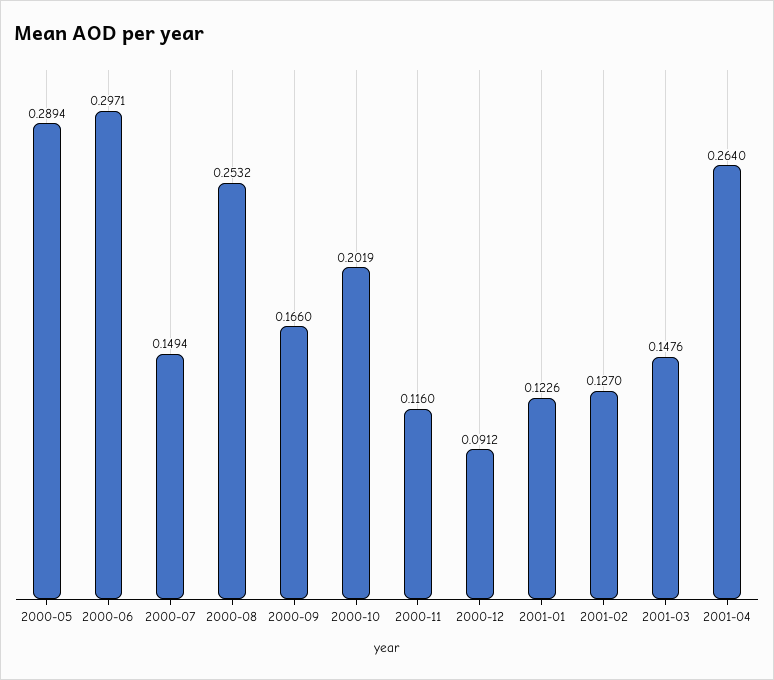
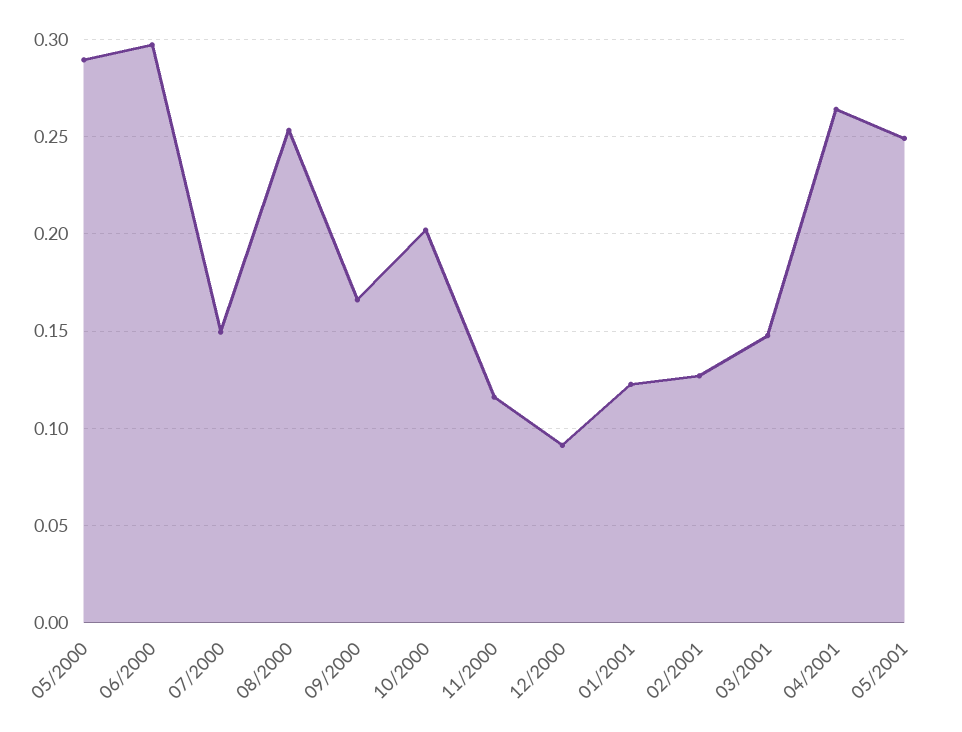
05/2001: none -> 0.25

